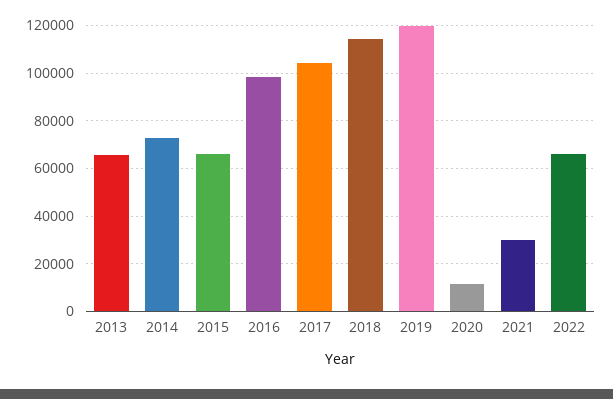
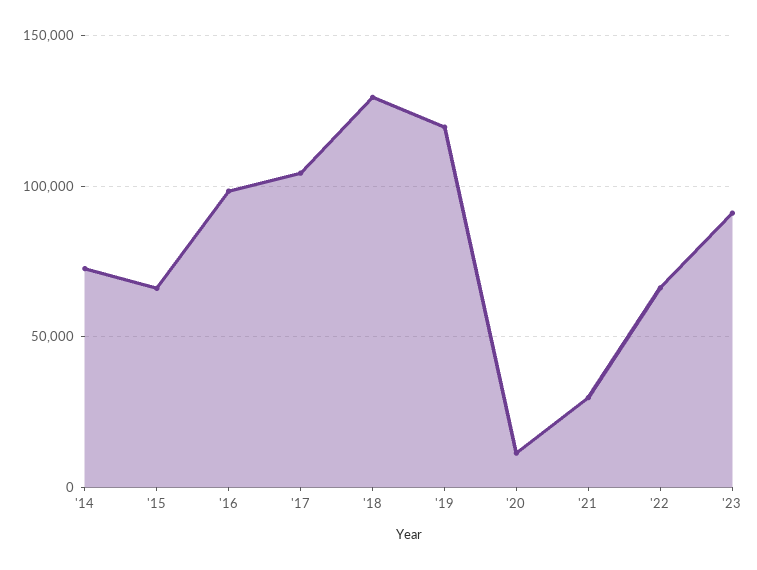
2013: 65000 -> none
2018: 115000 -> 130000
'23: none -> 90000

